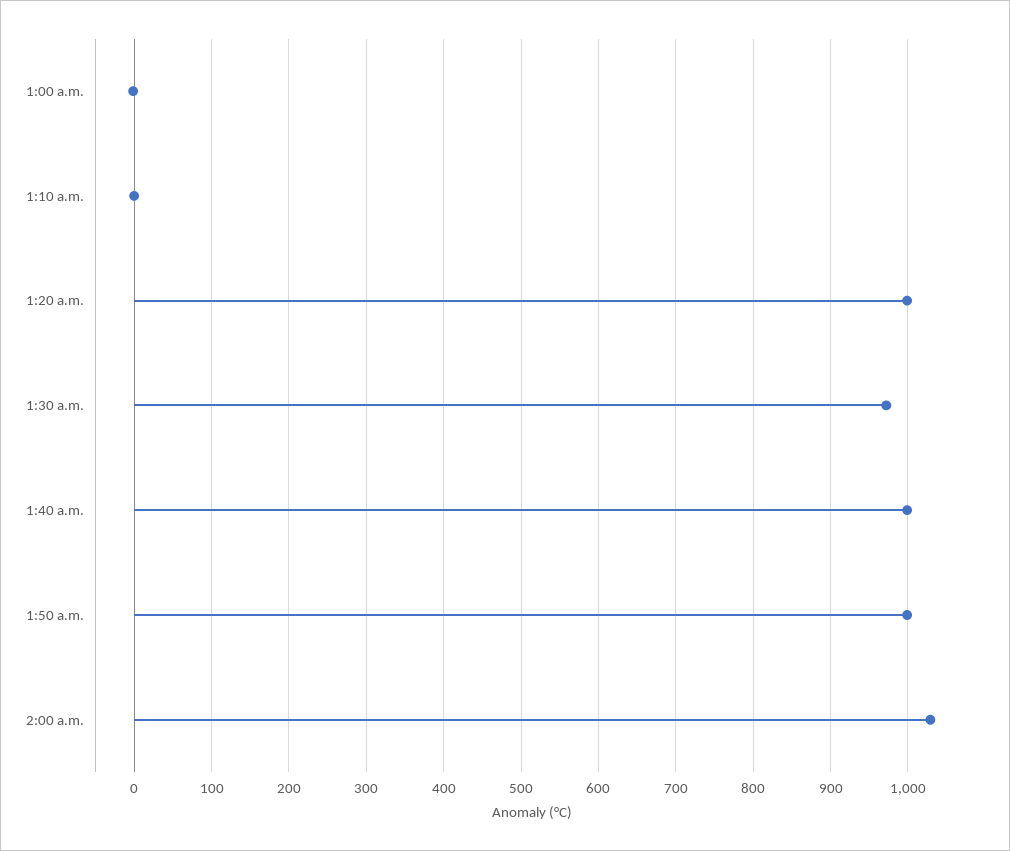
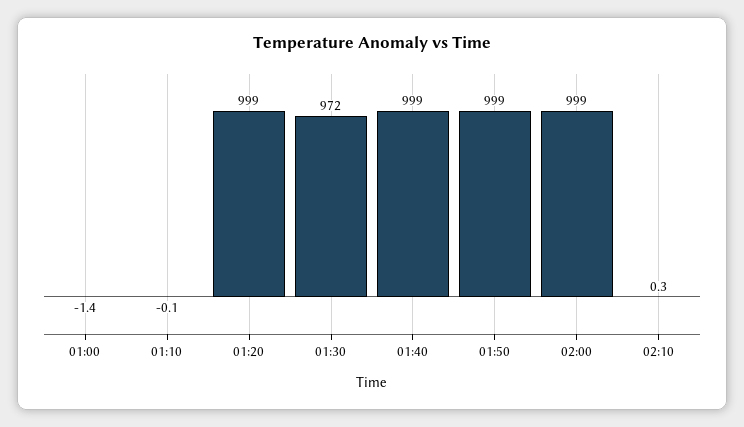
2:00 a.m.: 1030 -> 999
02:10: none -> 0.3

